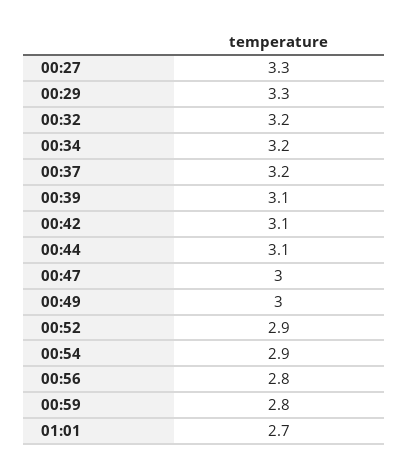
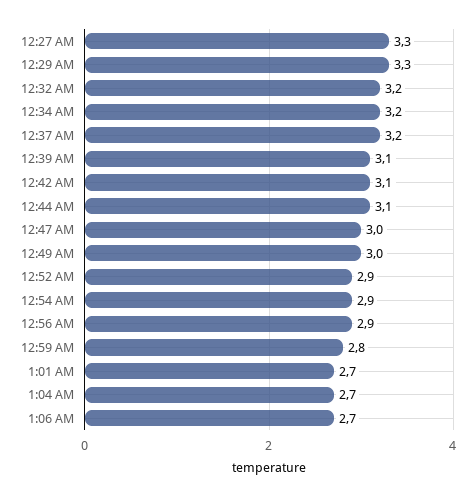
00:56: 2.8 -> 2.9
1:04 AM: none -> 2.7
1:06 AM: none -> 2.7

